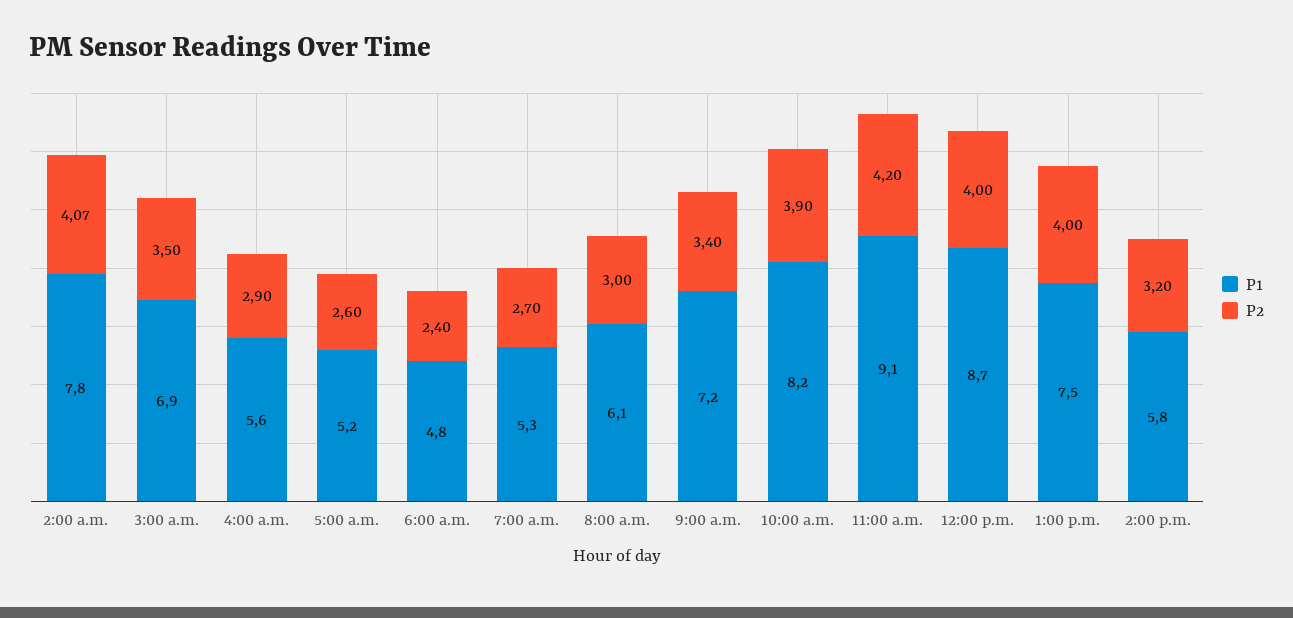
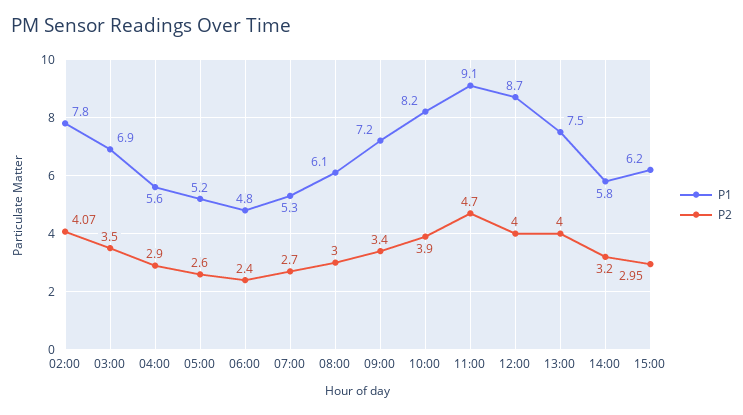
P2, 11:00 a.m.: 4.2 -> 4.7
P1, 15:00: none -> 6.2
P2, 15:00: none -> 2.95

